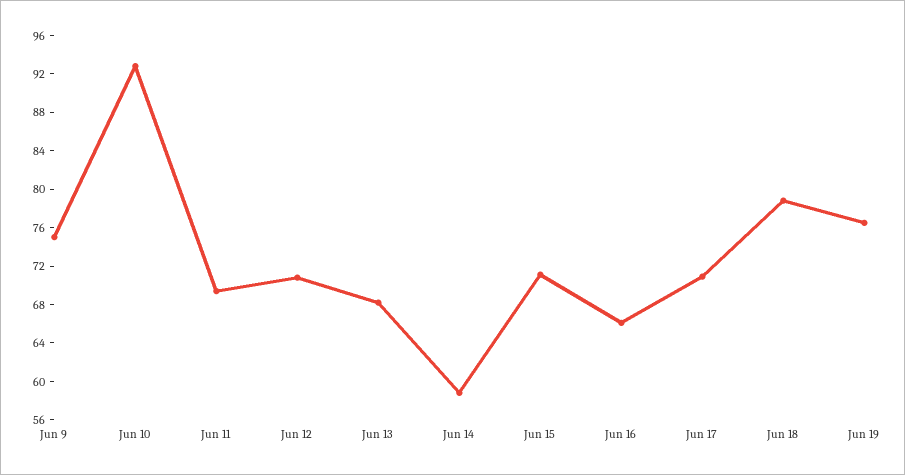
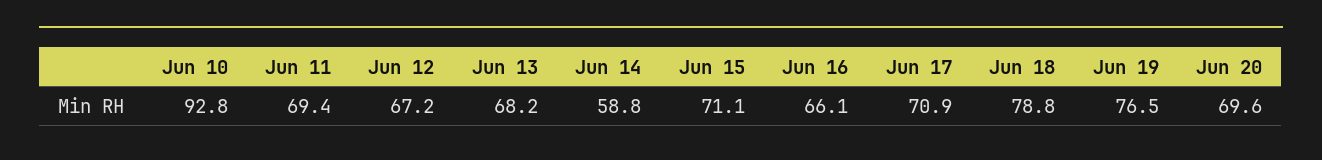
Jun 9: 75 -> none
Jun 12: 71 -> 67.2
Jun 20: none -> 69.6

